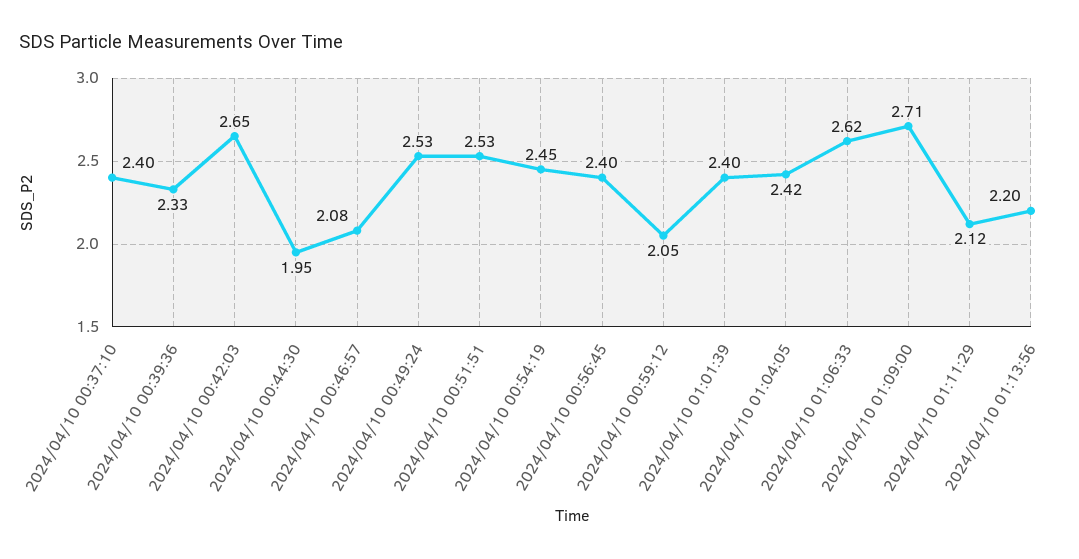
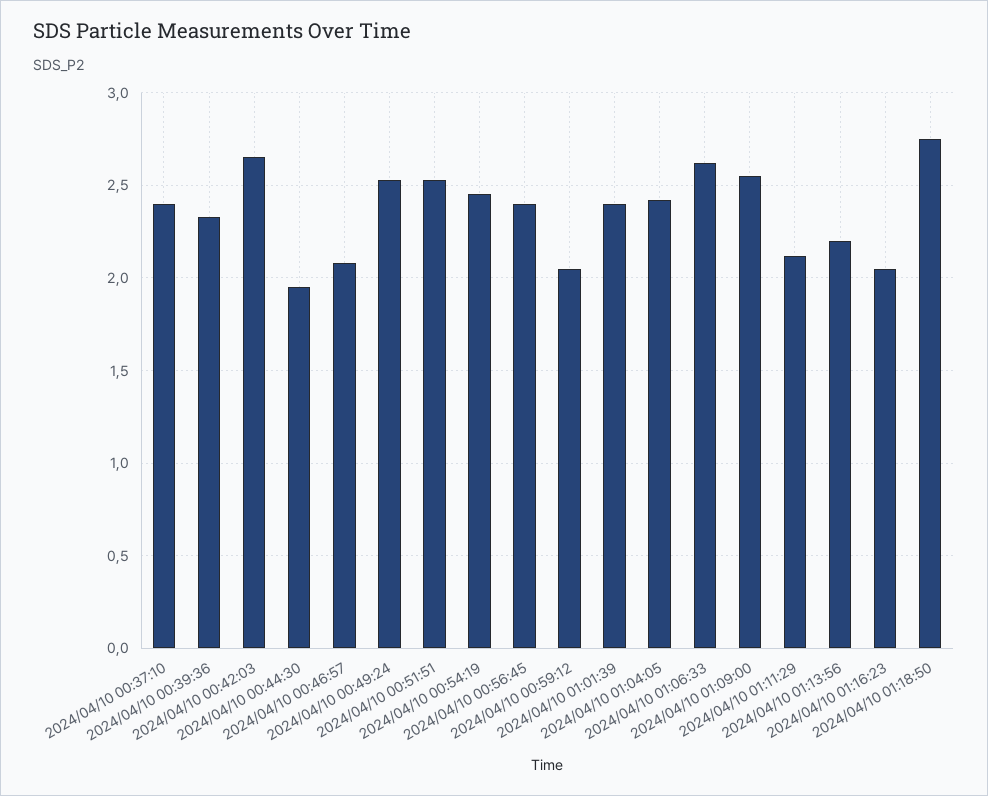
2024/04/10 01:09:00: 2.71 -> 2.55
2024/04/10 01:16:23: none -> 2.05
2024/04/10 01:18:50: none -> 2.75

